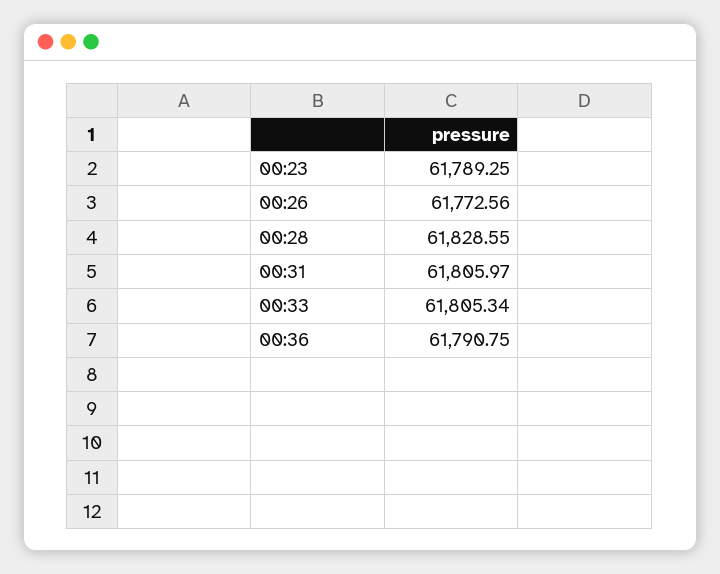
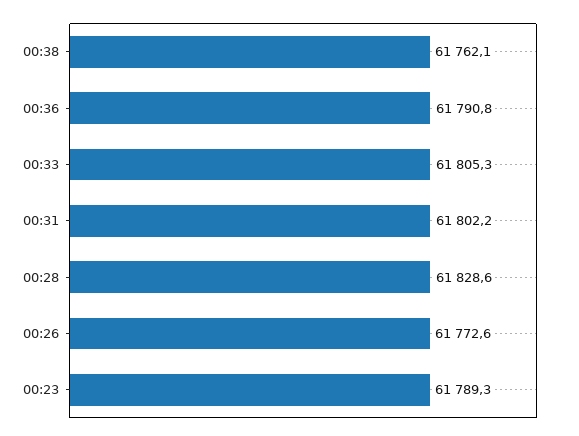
00:31: 61805.97 -> 61802.2
00:38: none -> 61762.1

